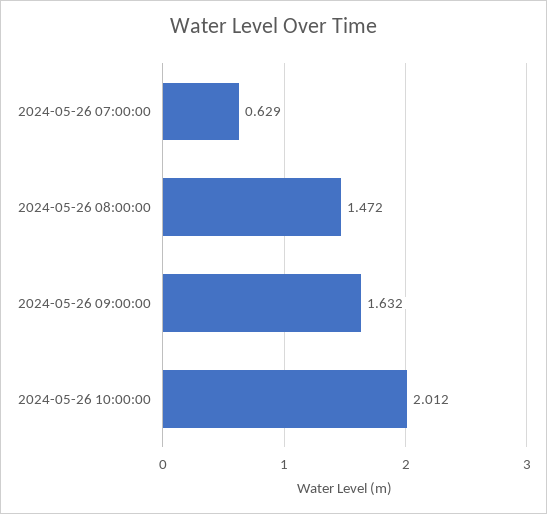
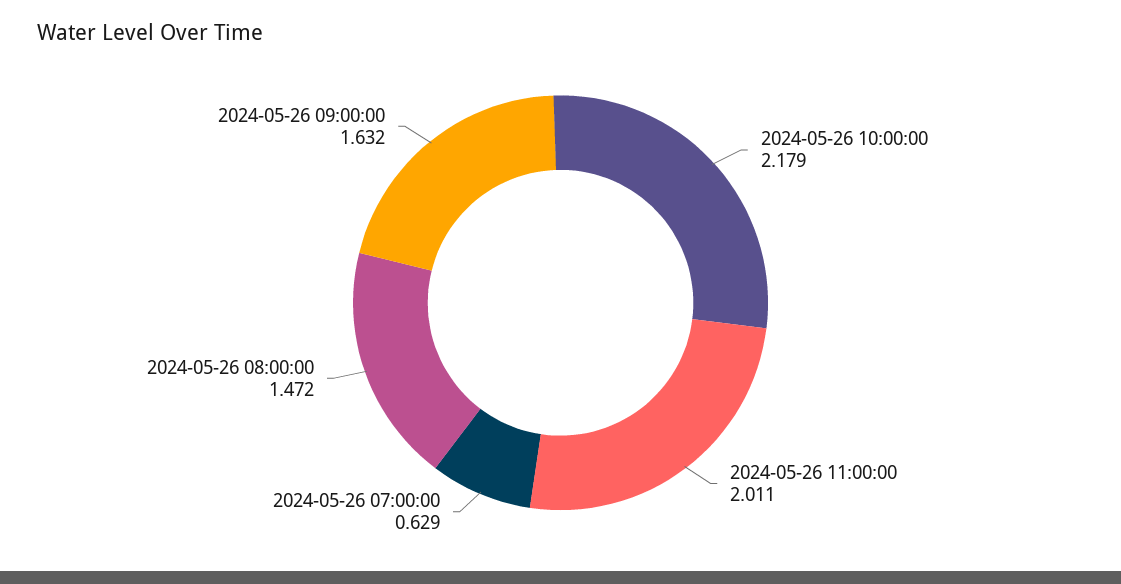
2024-05-26 10:00:00: 2.012 -> 2.179
2024-05-26 11:00:00: none -> 2.011

